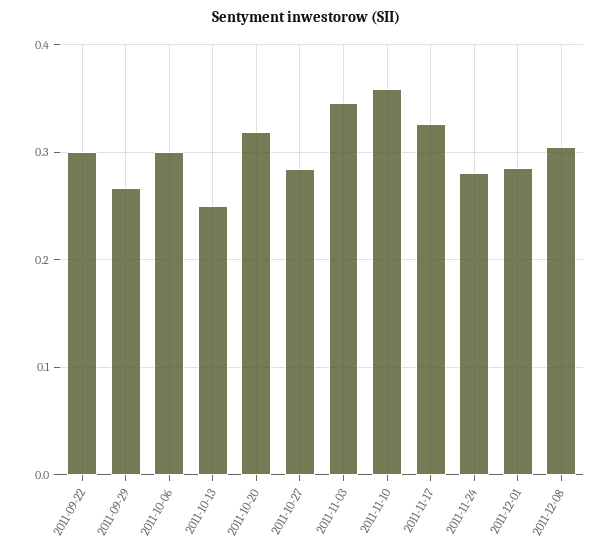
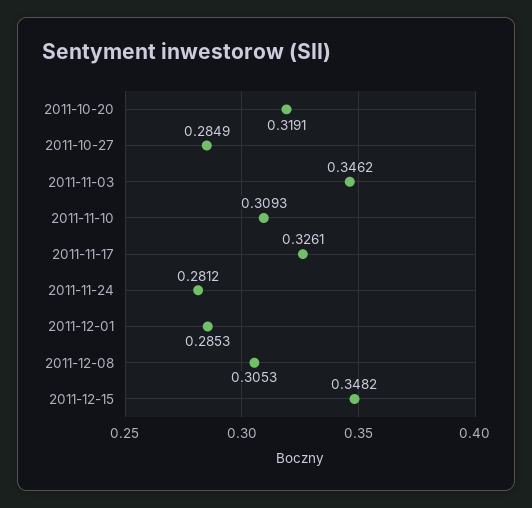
2011-09-22: 0.3 -> none
2011-09-29: 0.27 -> none
2011-10-06: 0.3 -> none
2011-10-13: 0.25 -> none
2011-11-10: 0.36 -> 0.3093
2011-12-15: none -> 0.3482

